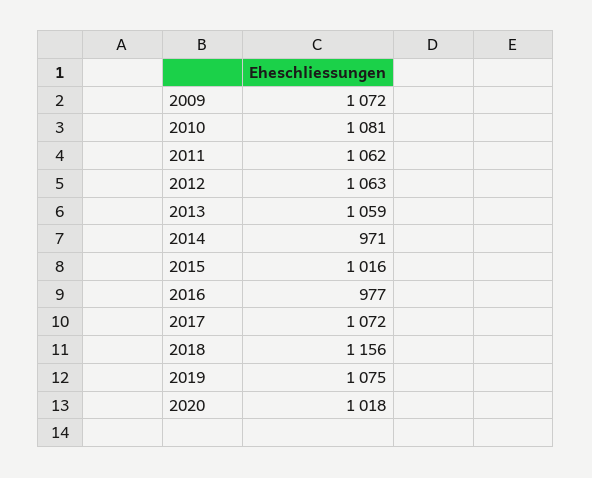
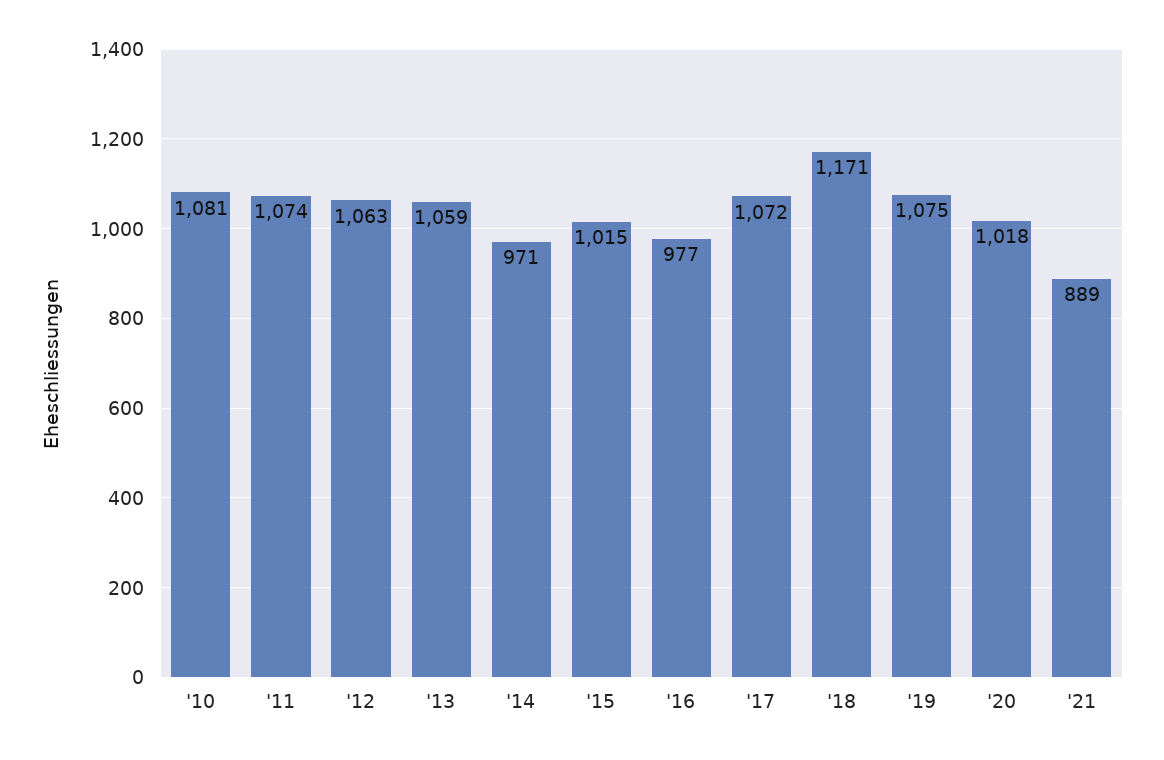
2009: 1072 -> none
2011: 1062 -> 1074
2015: 1016 -> 1015
2018: 1156 -> 1171
'21: none -> 889

